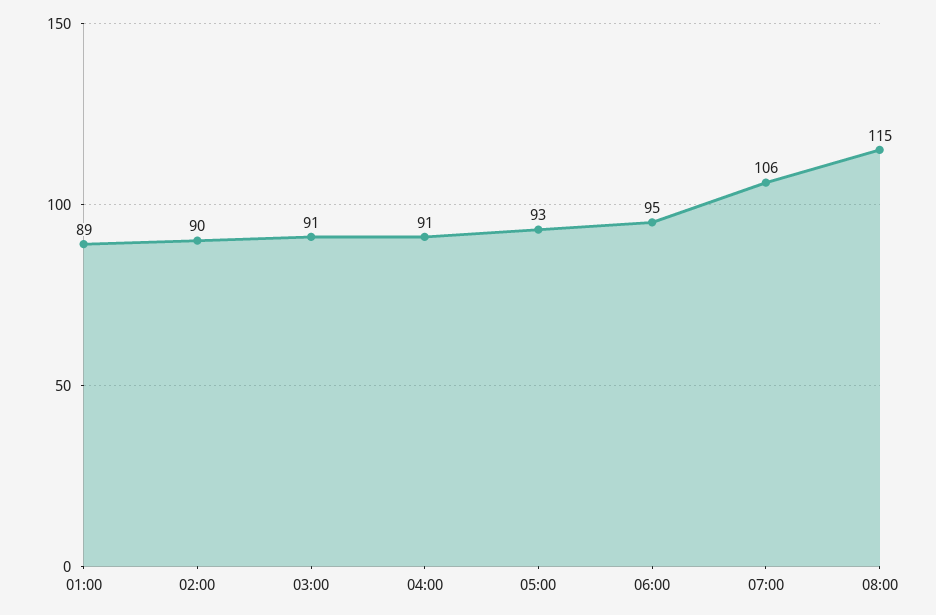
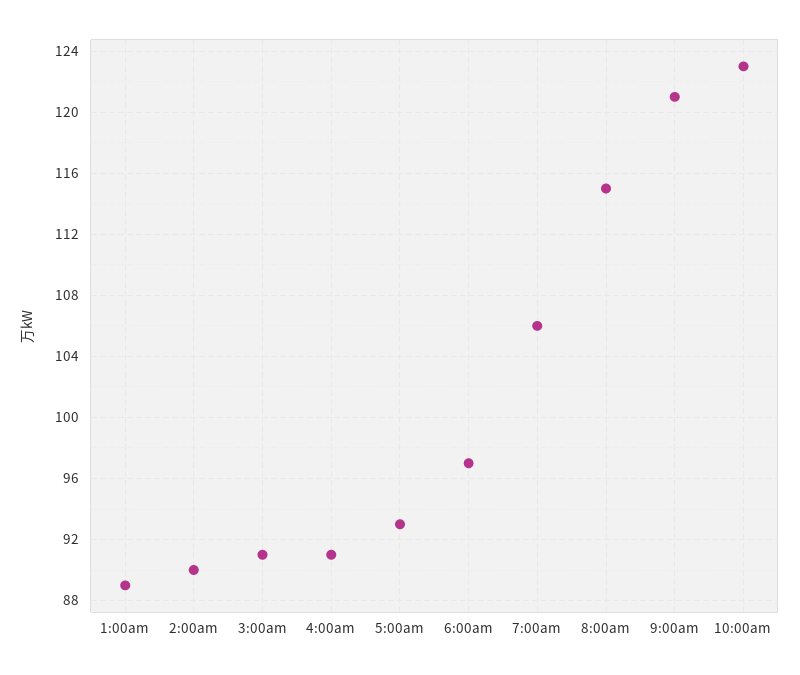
06:00: 95 -> 97
9:00am: none -> 121
10:00am: none -> 123

